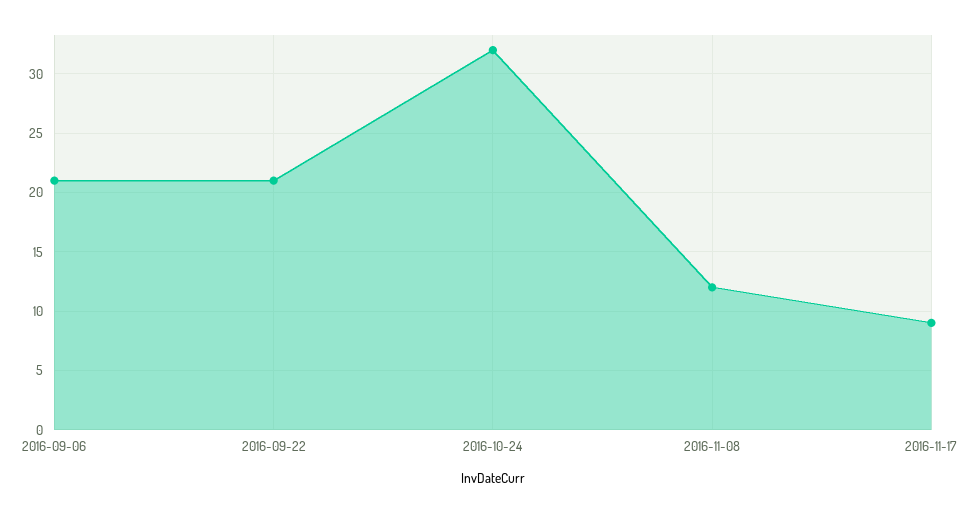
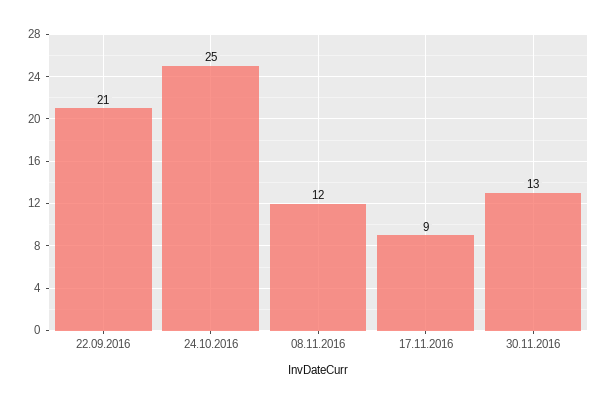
2016-09-06: 21 -> none
2016-10-24: 32 -> 25
30.11.2016: none -> 13

